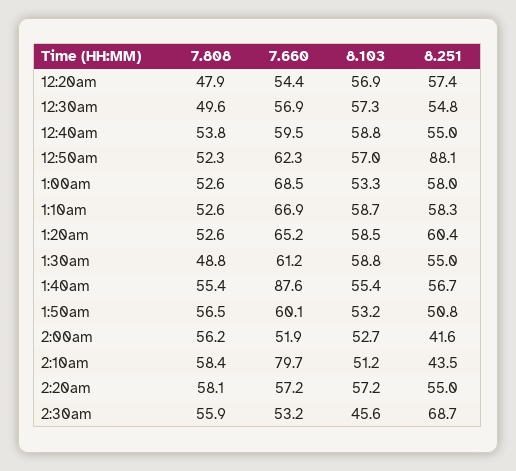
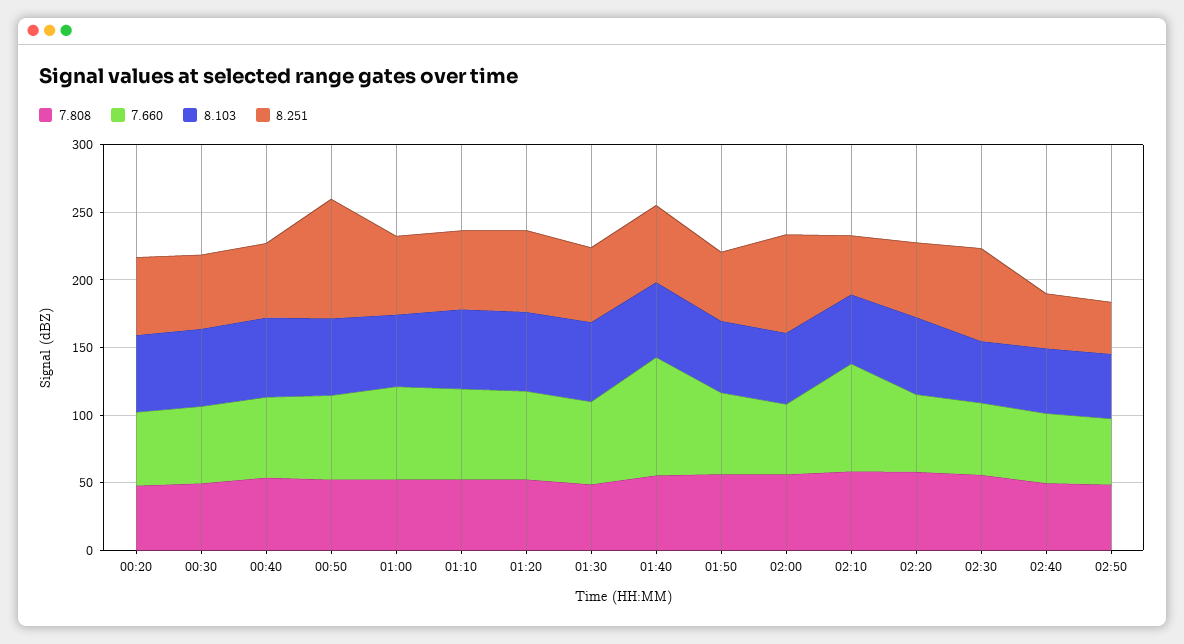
8.251, 2:00am: 41.6 -> 70
7.808, 02:40: none -> 50
7.660, 02:40: none -> 50
8.103, 02:40: none -> 50
8.251, 02:40: none -> 40
7.808, 02:50: none -> 50
7.660, 02:50: none -> 50
8.103, 02:50: none -> 50
8.251, 02:50: none -> 40

